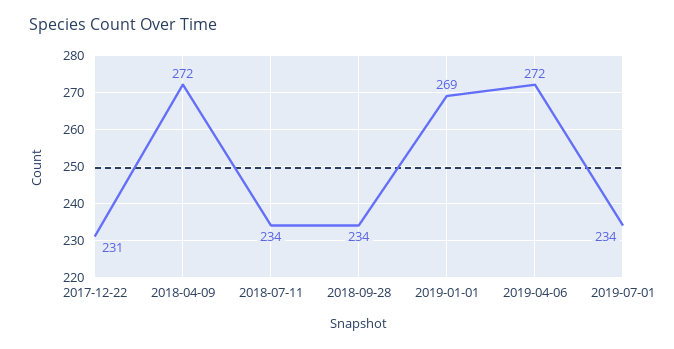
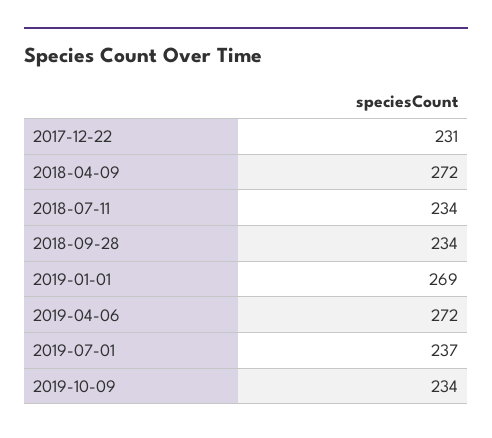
2019-07-01: 234 -> 237
2019-10-09: none -> 234

